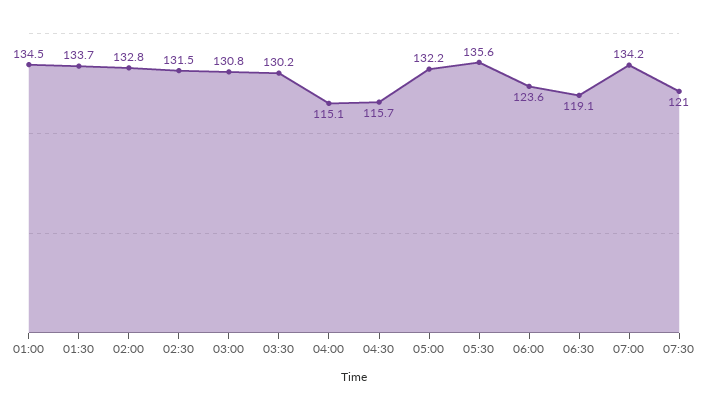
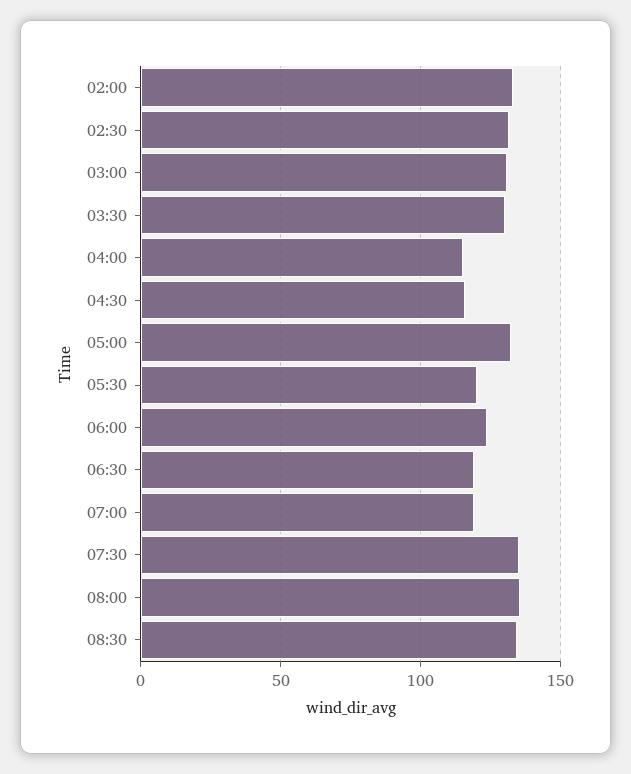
01:00: 134.5 -> none
01:30: 133.7 -> none
05:30: 135.6 -> 120
07:00: 134.2 -> 120
07:30: 121 -> 135
08:00: none -> 135
08:30: none -> 135

